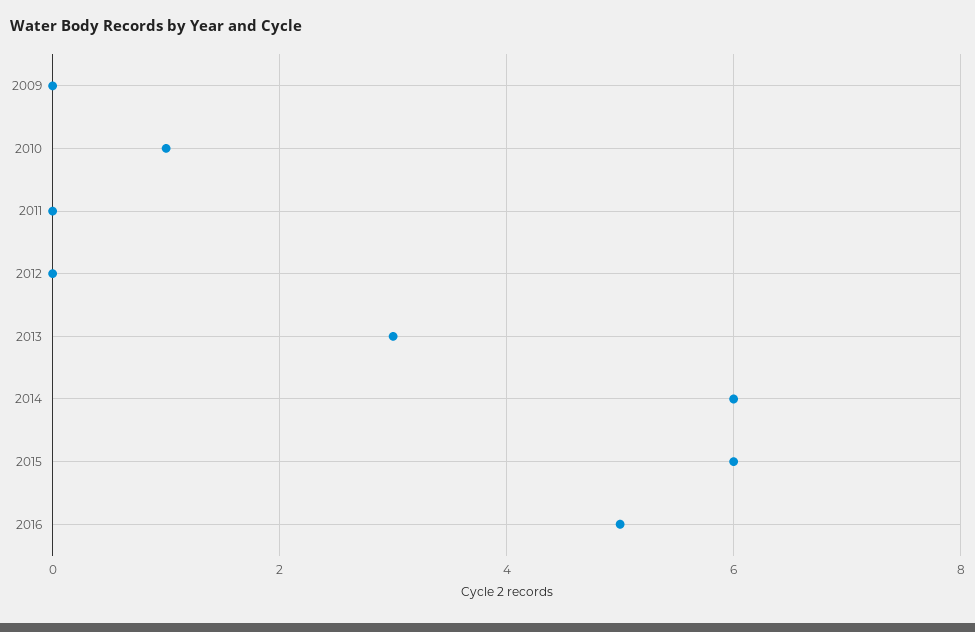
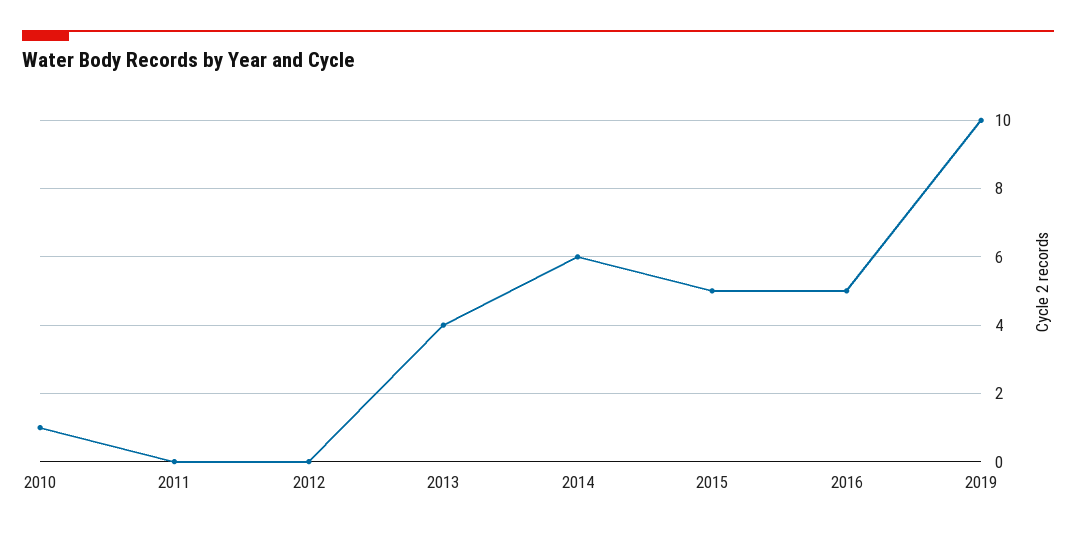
2009: 0 -> none
2013: 3 -> 4
2015: 6 -> 5
2019: none -> 10

